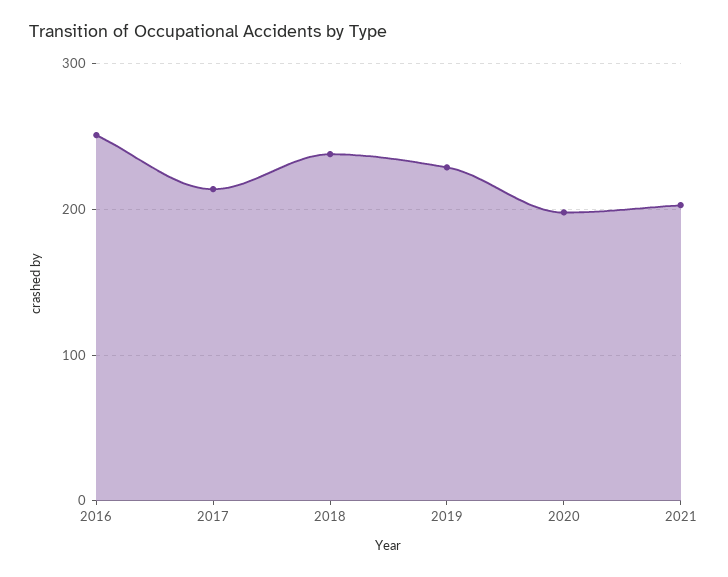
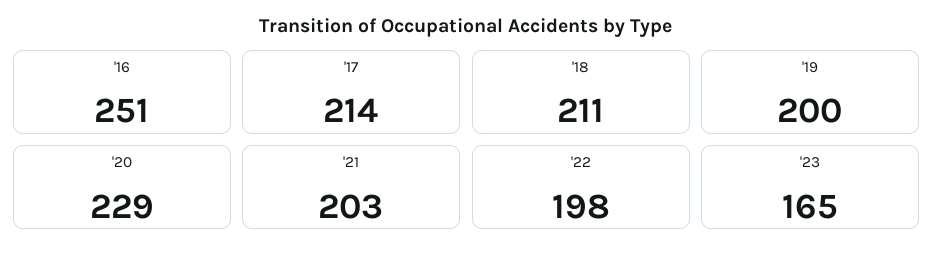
2018: 240 -> 211
2019: 230 -> 200
2020: 200 -> 229
'22: none -> 198
'23: none -> 165

